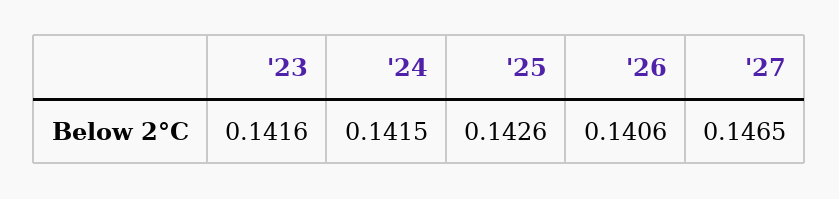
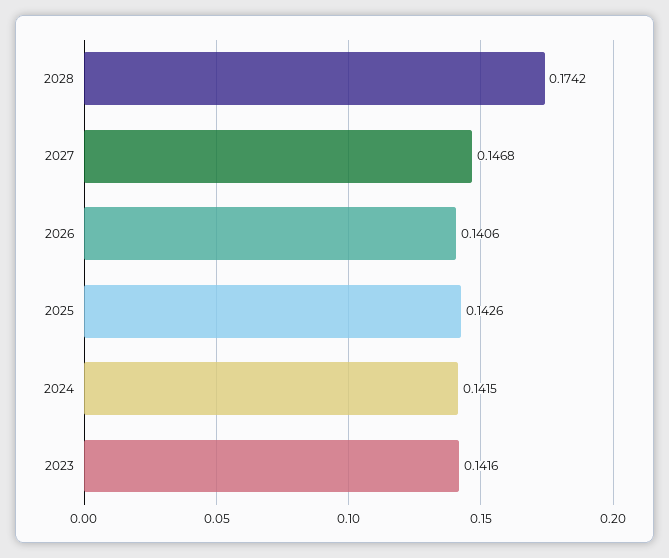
'27: 0.1465 -> 0.1468
2028: none -> 0.1742

